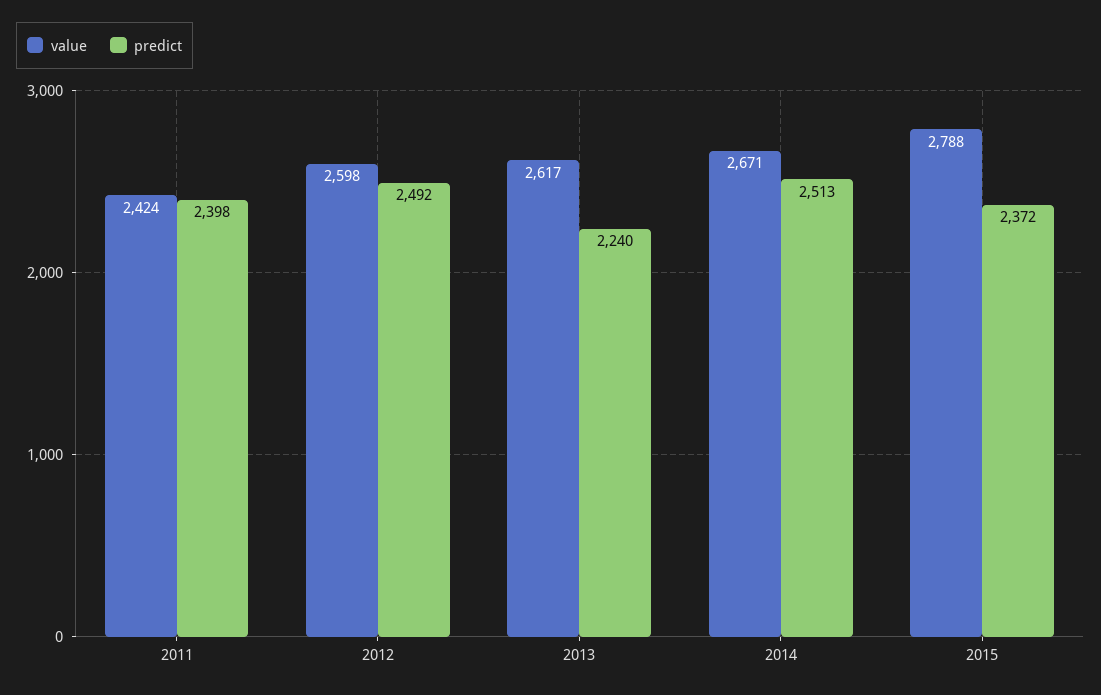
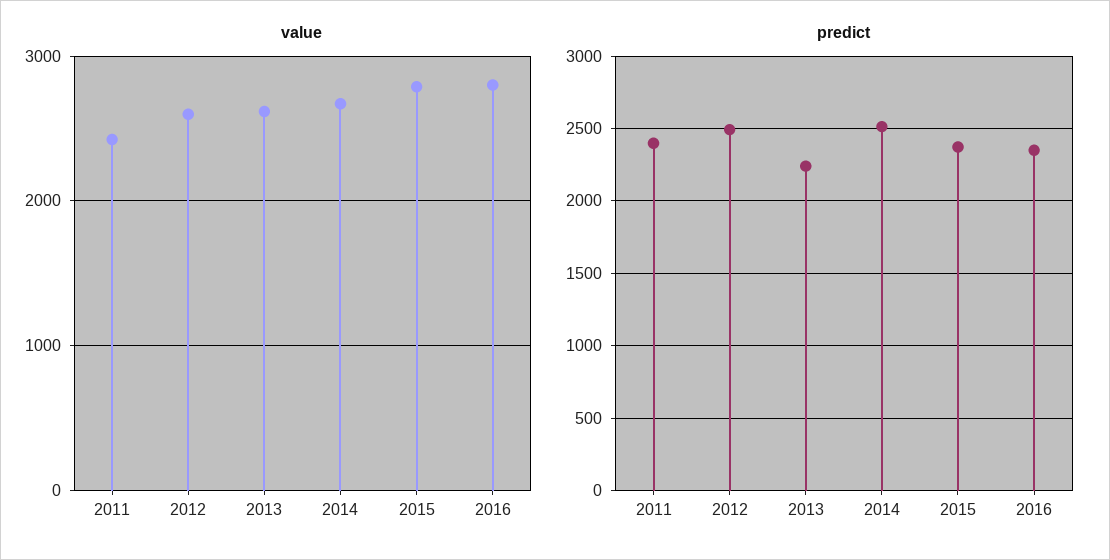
value, 2016: none -> 2800
predict, 2016: none -> 2350

